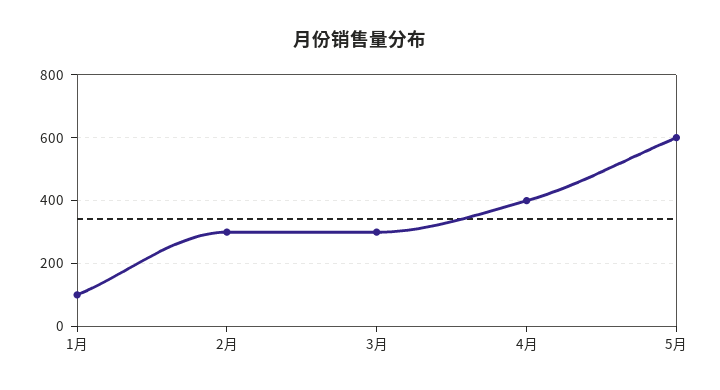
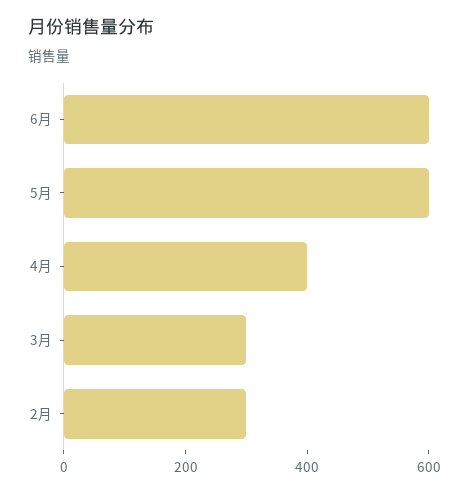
1月: 100 -> none
6月: none -> 600

